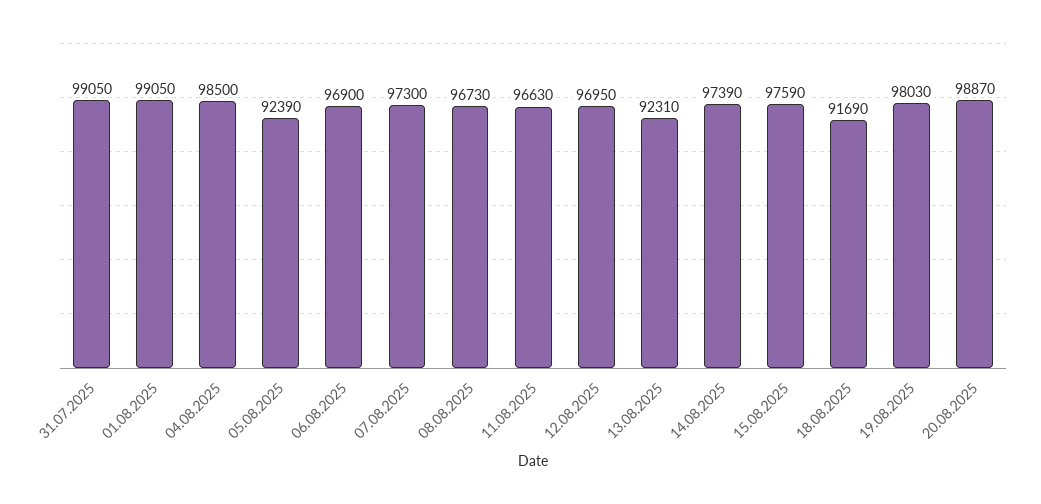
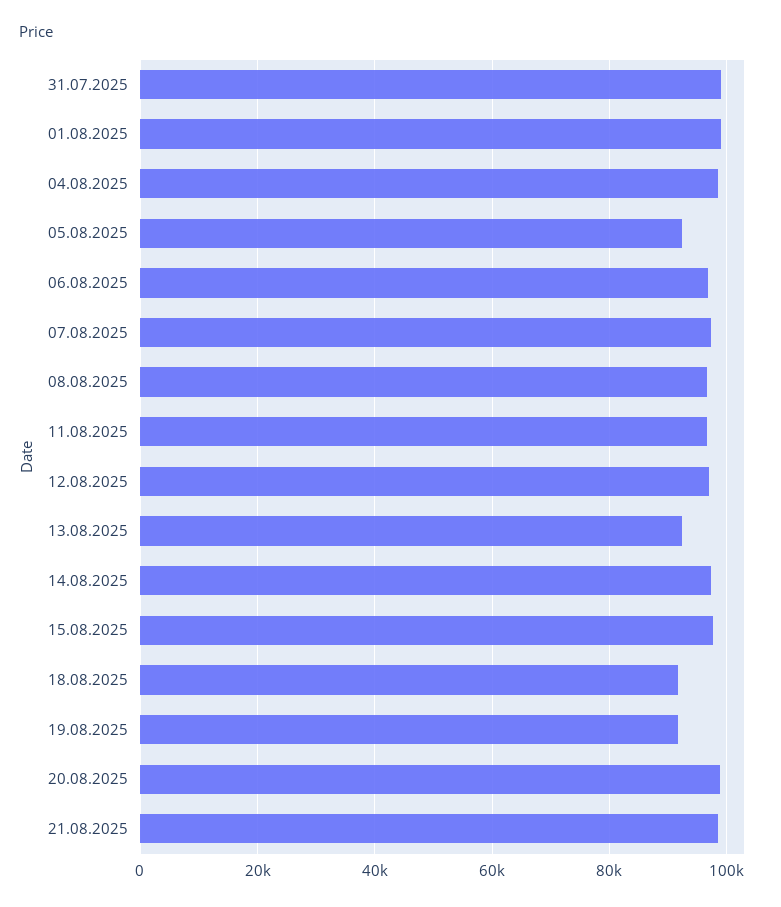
19.08.2025: 98030 -> 92000
21.08.2025: none -> 98000

